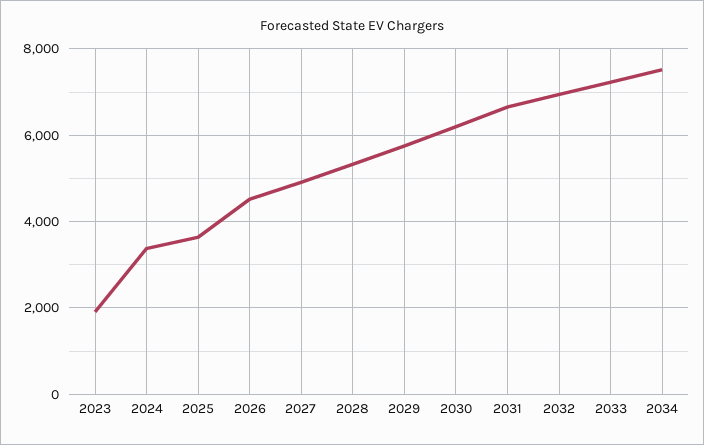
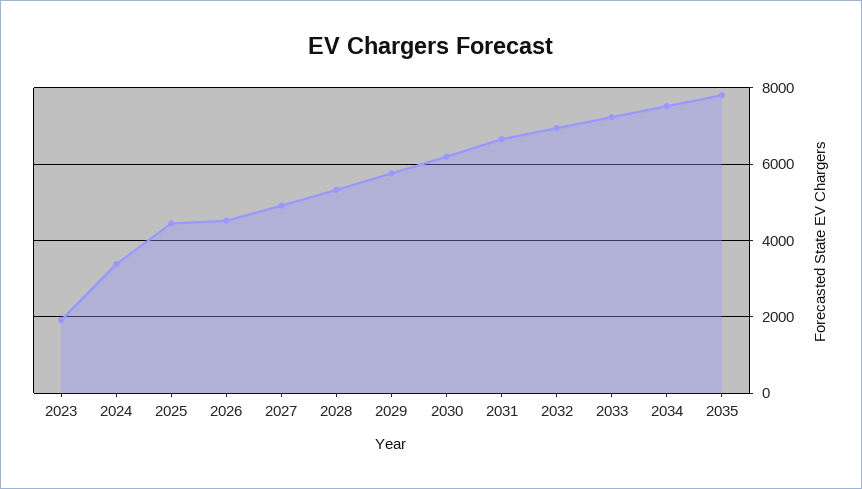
2025: 3600 -> 4400
2035: none -> 7800

